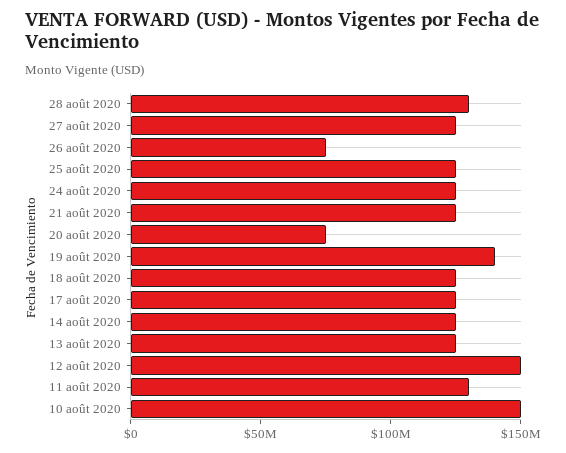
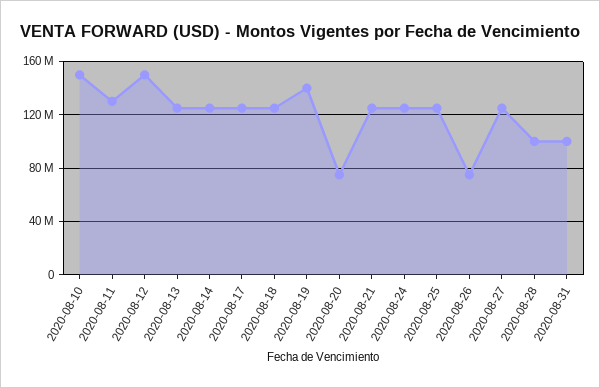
28 août 2020: 130000000 -> 100000000
2020-08-31: none -> 100000000

